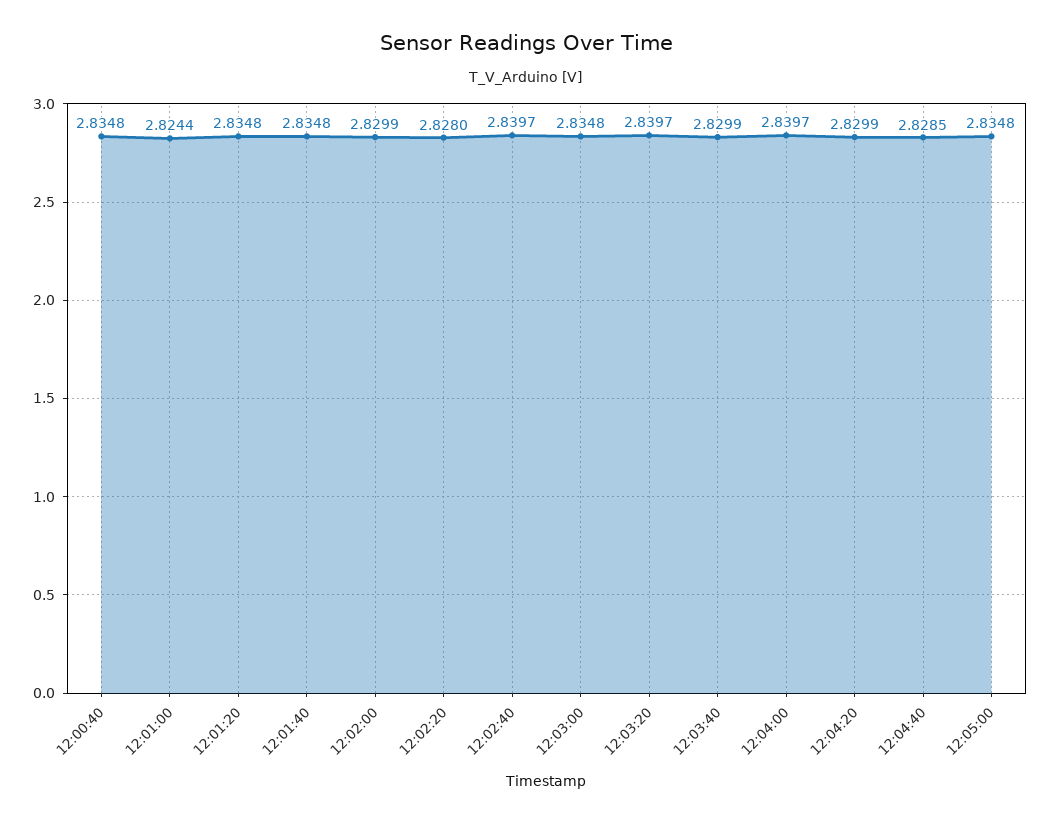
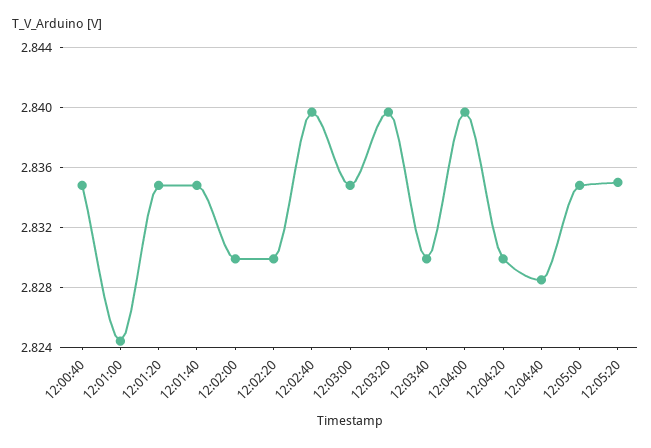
12:02:20: 2.828 -> 2.83
12:05:20: none -> 2.835

